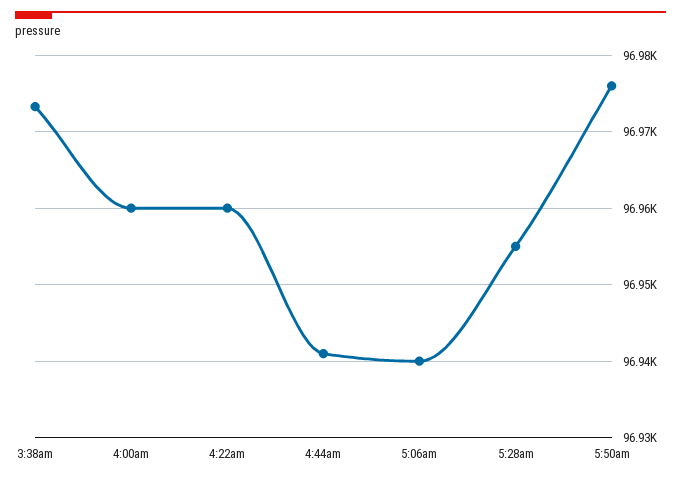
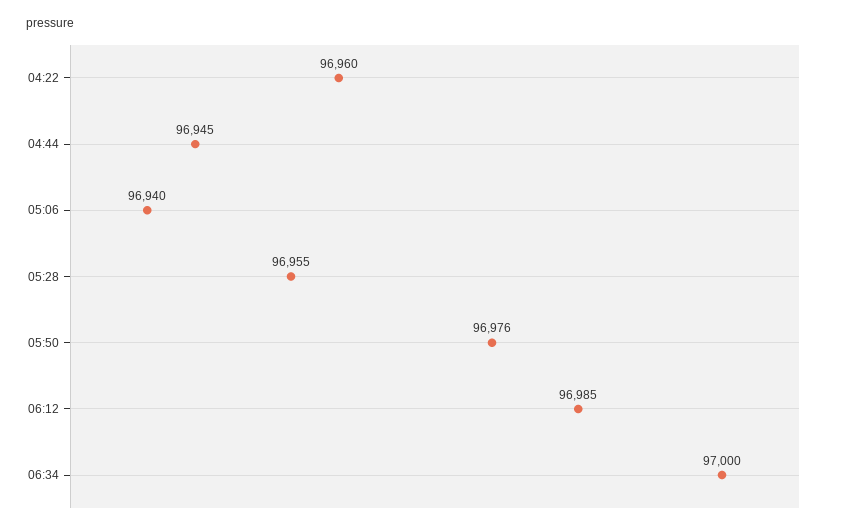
3:38am: 96973 -> none
4:00am: 96960 -> none
4:44am: 96941 -> 96945
06:12: none -> 96985
06:34: none -> 97000

